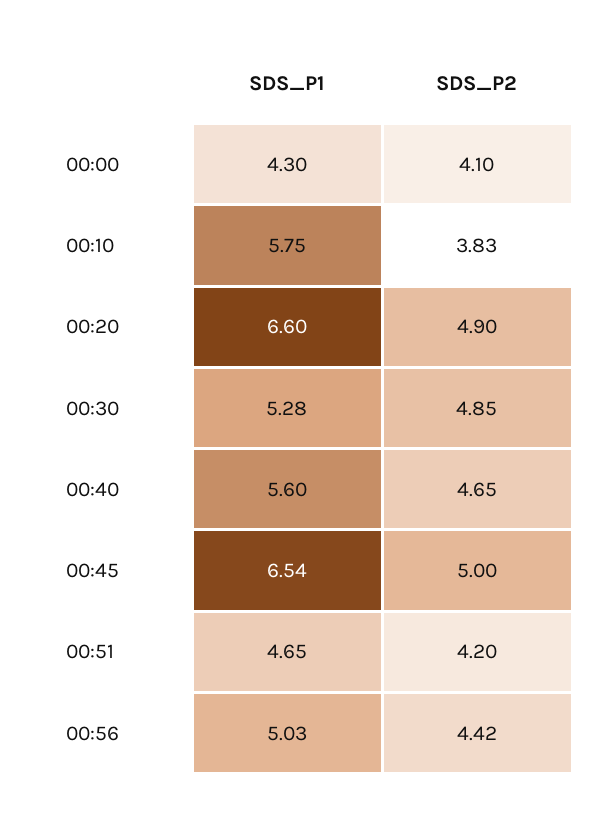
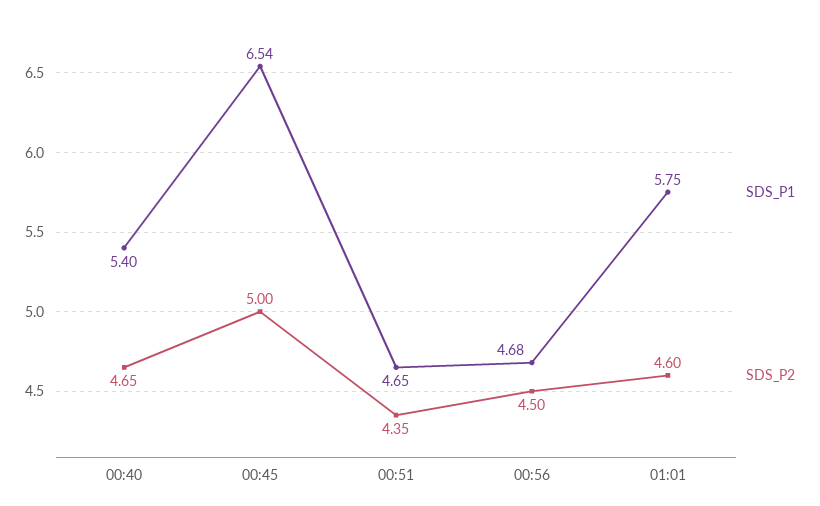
SDS_P1, 00:00: 4.3 -> none
SDS_P2, 00:00: 4.1 -> none
SDS_P1, 00:10: 5.75 -> none
SDS_P2, 00:10: 3.83 -> none
SDS_P1, 00:20: 6.6 -> none
SDS_P2, 00:20: 4.9 -> none
SDS_P1, 00:30: 5.28 -> none
SDS_P2, 00:30: 4.85 -> none
SDS_P1, 00:40: 5.6 -> 5.4
SDS_P2, 00:51: 4.2 -> 4.35
SDS_P1, 00:56: 5.03 -> 4.68
SDS_P2, 00:56: 4.42 -> 4.5
SDS_P1, 01:01: none -> 5.75
SDS_P2, 01:01: none -> 4.6

